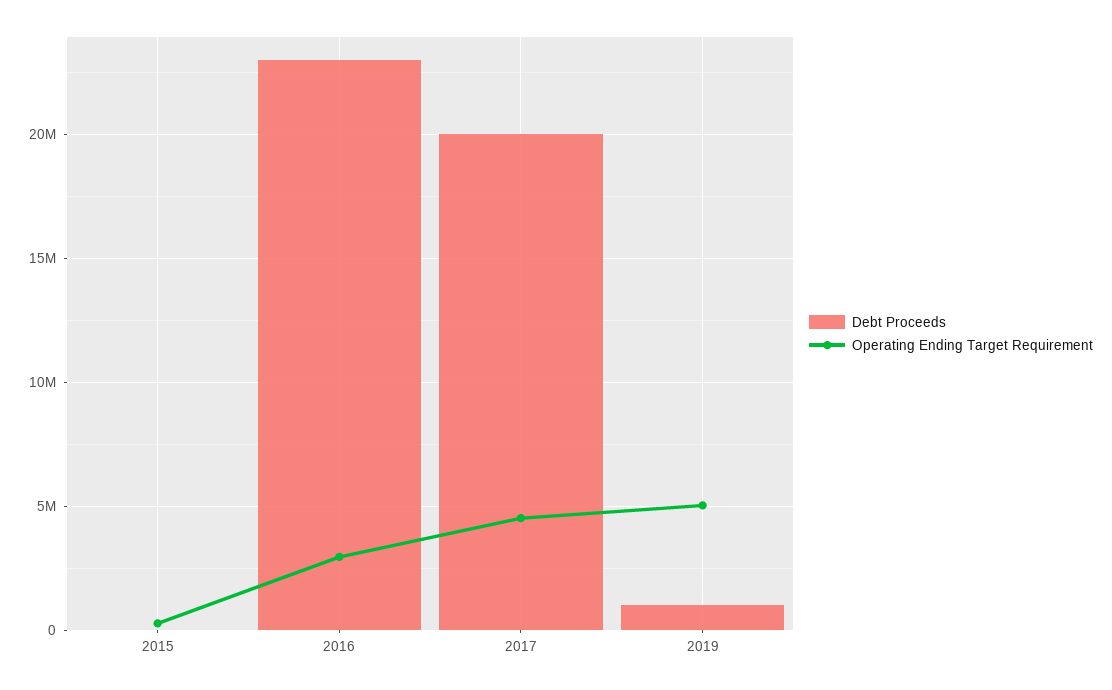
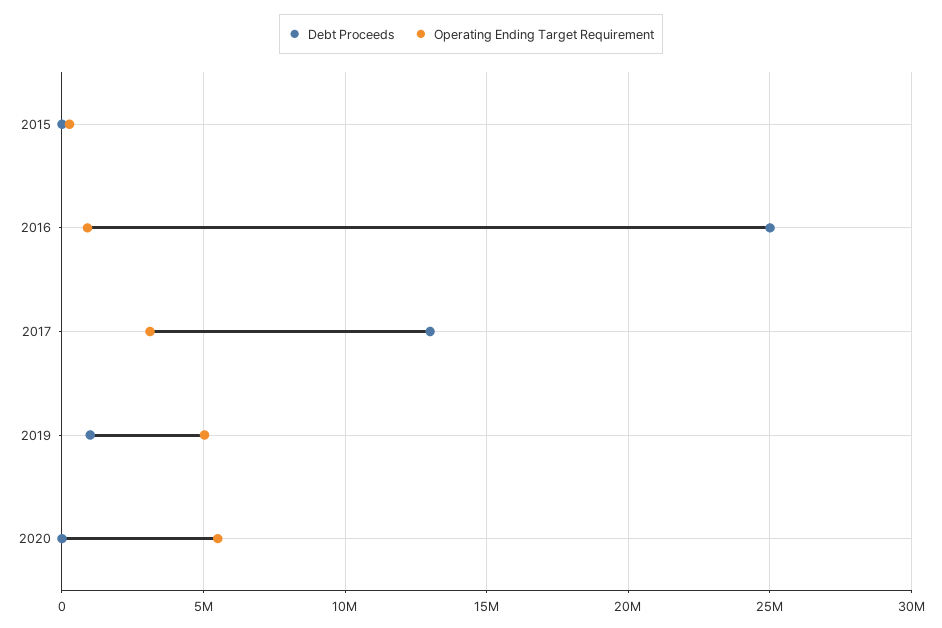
Debt Proceeds, 2016: 23000000 -> 25000000
Operating Ending Target Requirement, 2016: 3000000 -> 1000000
Debt Proceeds, 2017: 20000000 -> 13000000
Operating Ending Target Requirement, 2017: 4500000 -> 3000000
Debt Proceeds, 2020: none -> 0
Operating Ending Target Requirement, 2020: none -> 5500000

